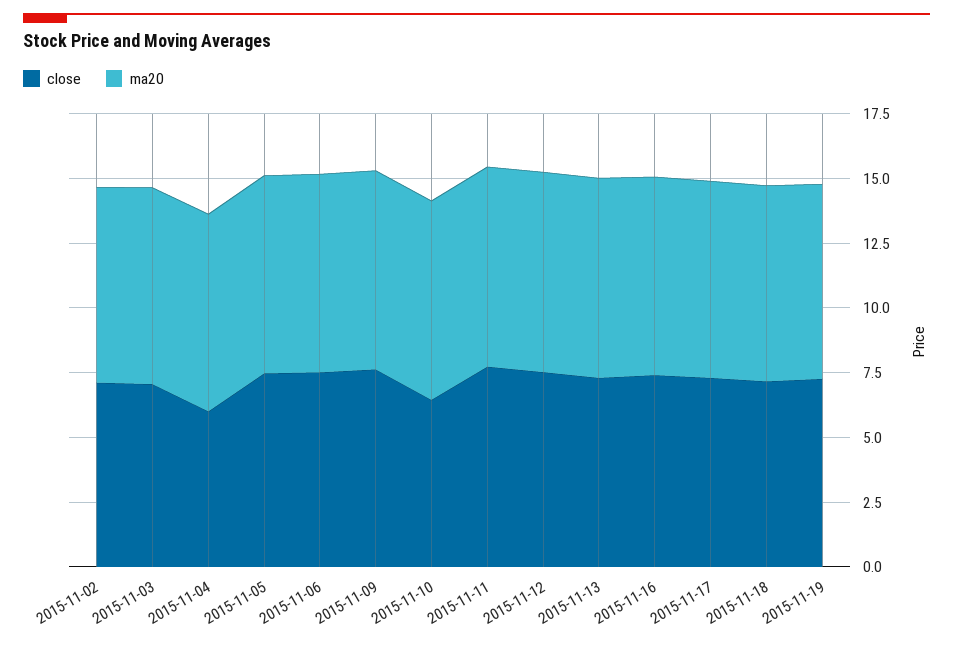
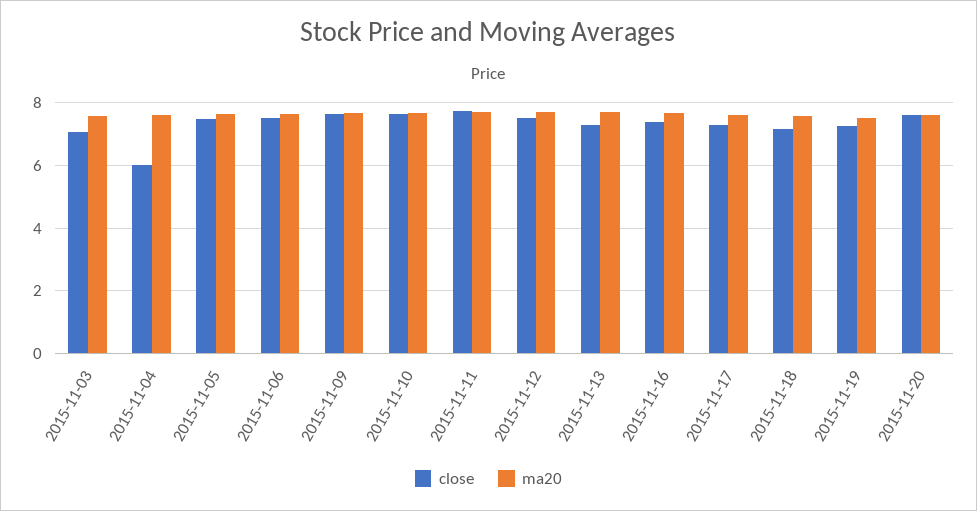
close, 2015-11-02: 7 -> none
ma20, 2015-11-02: 7.5 -> none
close, 2015-11-10: 6.5 -> 7.6
close, 2015-11-20: none -> 7.6
ma20, 2015-11-20: none -> 7.6

